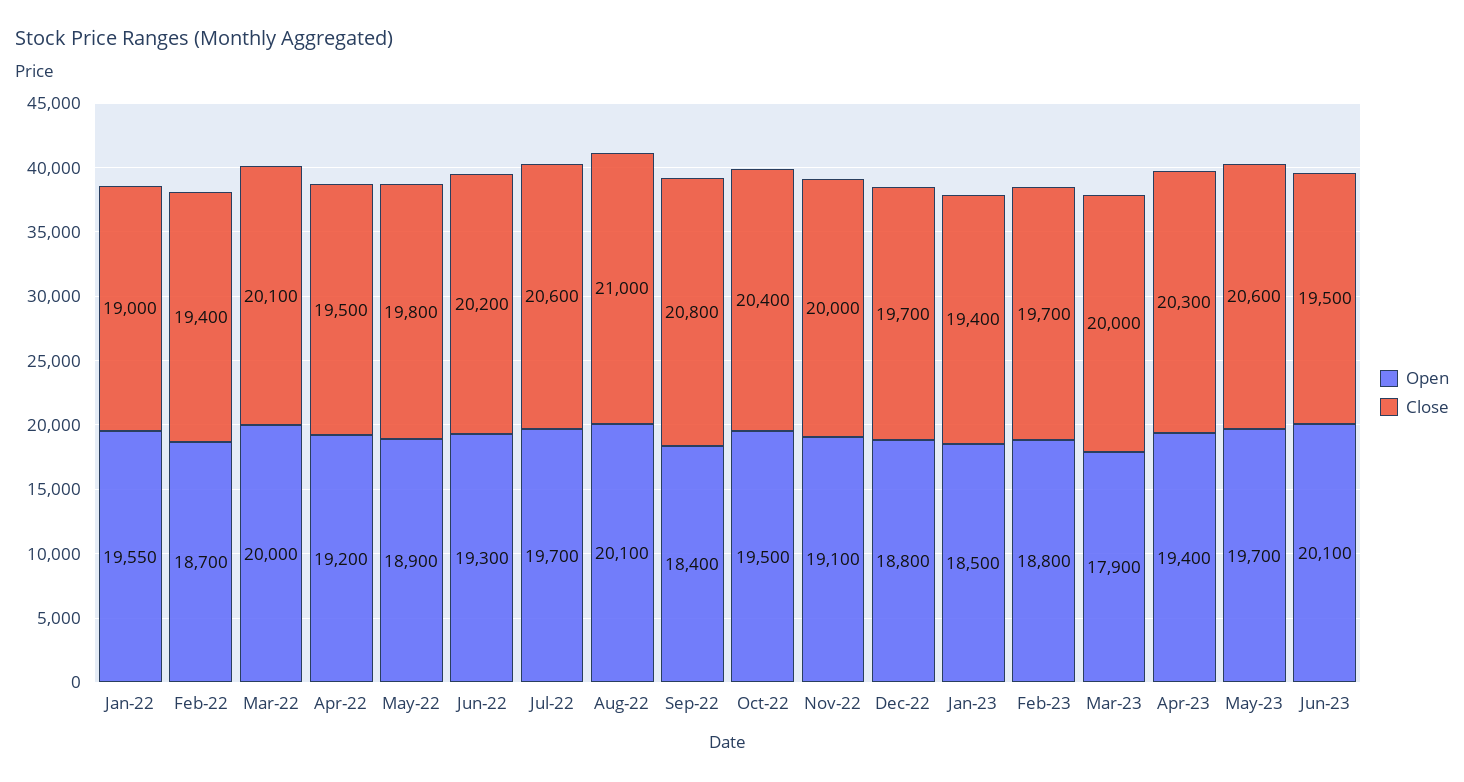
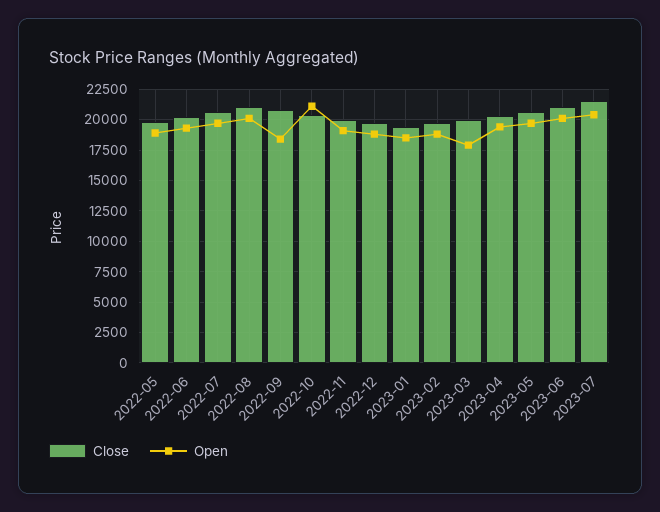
Open, Jan-22: 19550 -> none
Close, Jan-22: 19000 -> none
Open, Feb-22: 18700 -> none
Close, Feb-22: 19400 -> none
Open, Mar-22: 20000 -> none
Close, Mar-22: 20100 -> none
Open, Apr-22: 19200 -> none
Close, Apr-22: 19500 -> none
Open, Oct-22: 19500 -> 21000
Close, Jun-23: 19500 -> 21000
Close, 2023-07: none -> 21500
Open, 2023-07: none -> 20500

